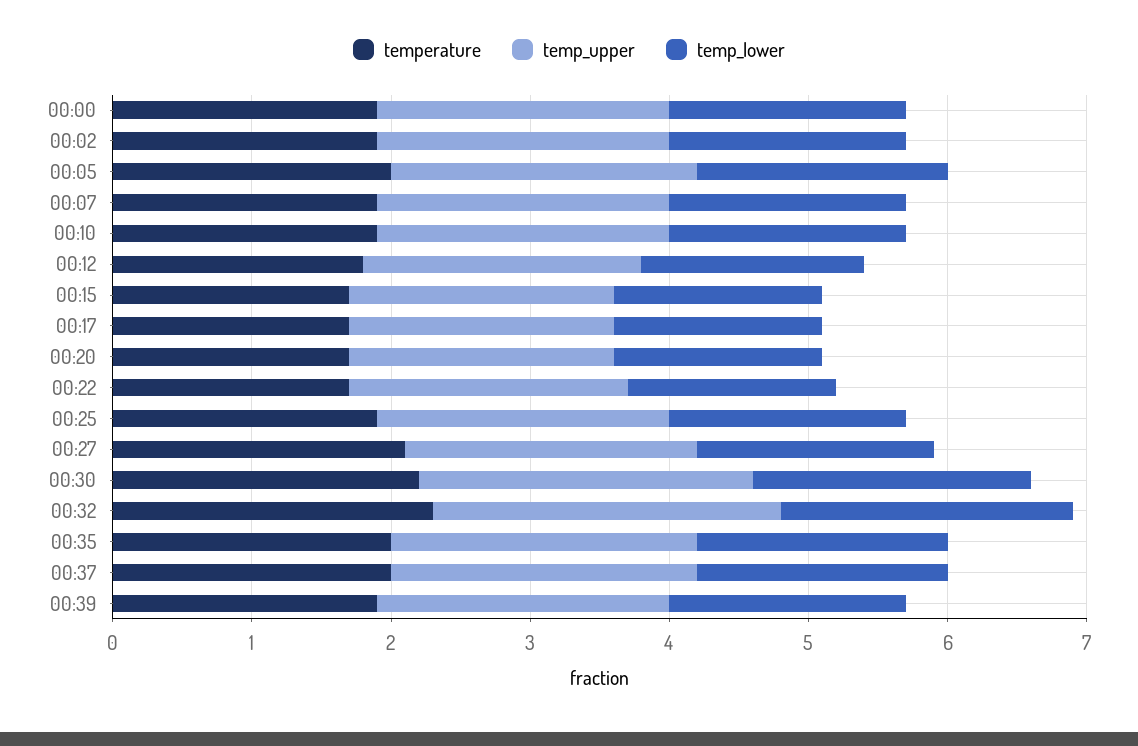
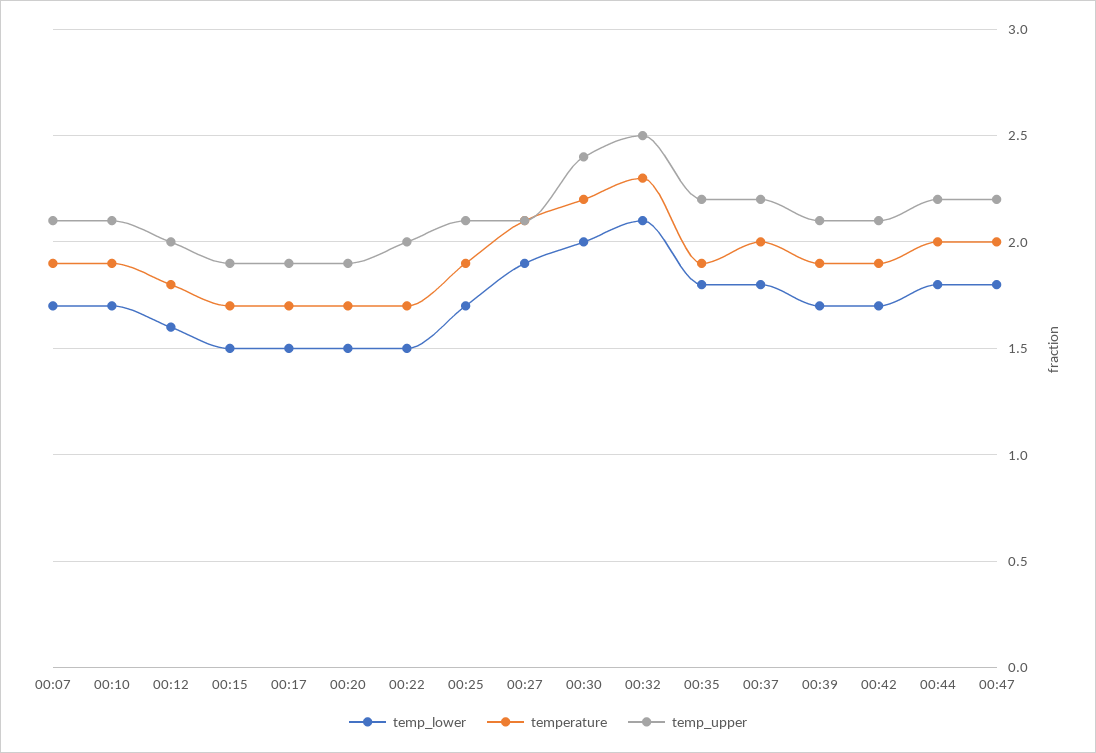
temperature, 00:00: 1.9 -> none
temp_upper, 00:00: 2.1 -> none
temp_lower, 00:00: 1.7 -> none
temperature, 00:02: 1.9 -> none
temp_upper, 00:02: 2.1 -> none
temp_lower, 00:02: 1.7 -> none
temperature, 00:05: 2 -> none
temp_upper, 00:05: 2.2 -> none
temp_lower, 00:05: 1.8 -> none
temp_lower, 00:27: 1.7 -> 1.9
temperature, 00:35: 2 -> 1.9
temp_lower, 00:42: none -> 1.7
temperature, 00:42: none -> 1.9
temp_upper, 00:42: none -> 2.1
temp_lower, 00:44: none -> 1.8
temperature, 00:44: none -> 2
temp_upper, 00:44: none -> 2.2
temp_lower, 00:47: none -> 1.8
temperature, 00:47: none -> 2
temp_upper, 00:47: none -> 2.2

